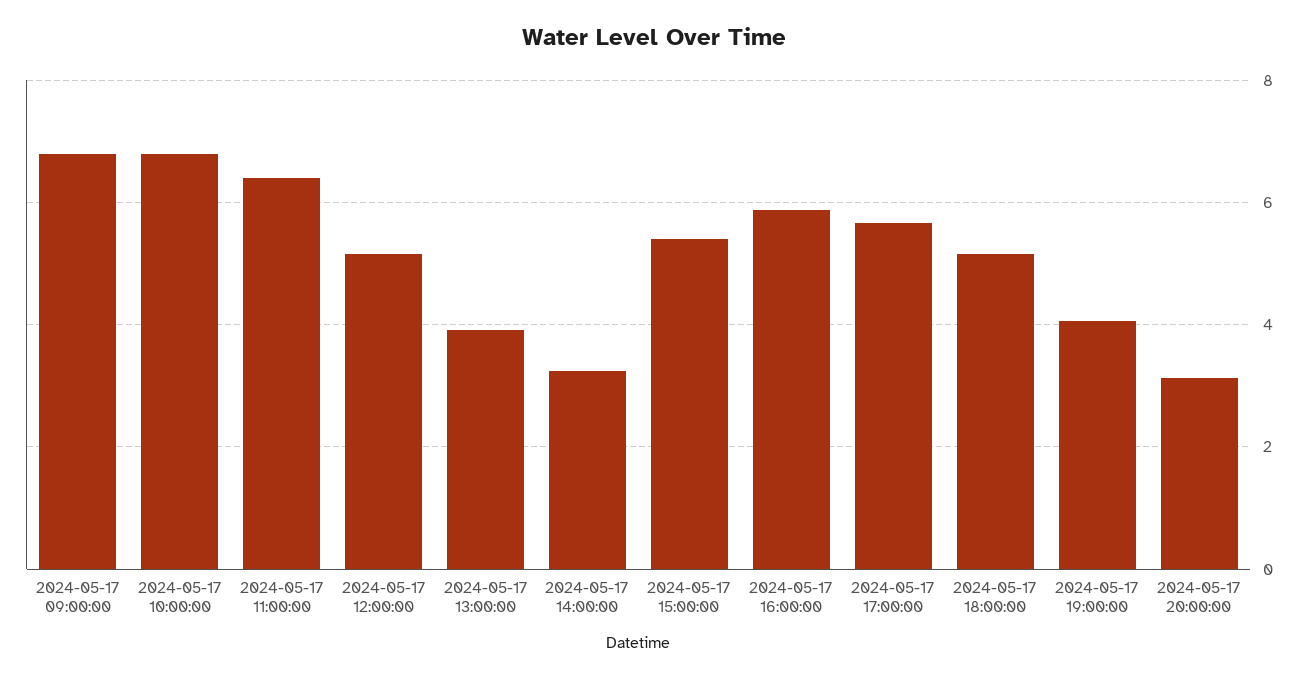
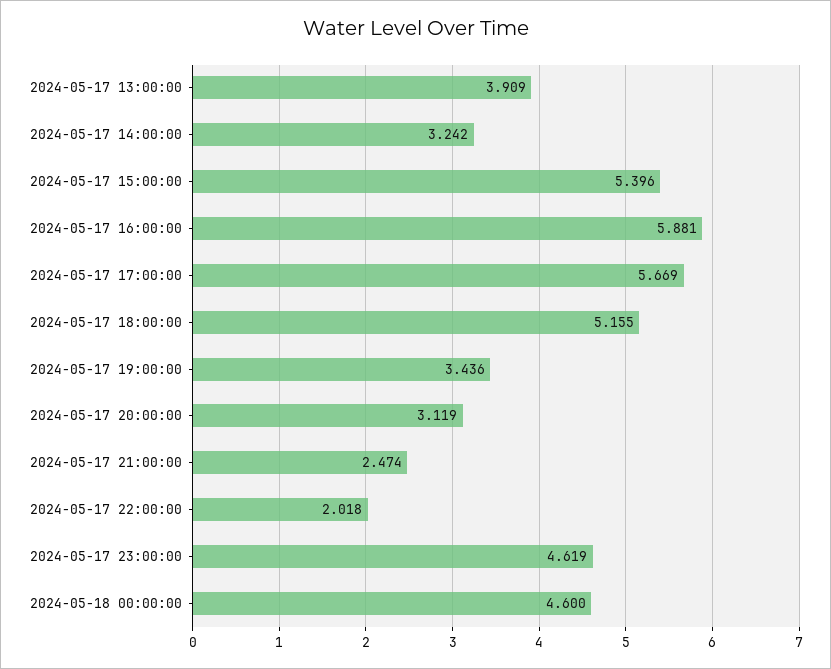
2024-05-17 09:00:00: 6.8 -> none
2024-05-17 10:00:00: 6.8 -> none
2024-05-17 11:00:00: 6.4 -> none
2024-05-17 12:00:00: 5.2 -> none
2024-05-17 19:00:00: 4 -> 3.436
2024-05-17 21:00:00: none -> 2.474
2024-05-17 22:00:00: none -> 2.018
2024-05-17 23:00:00: none -> 4.619
2024-05-18 00:00:00: none -> 4.6

